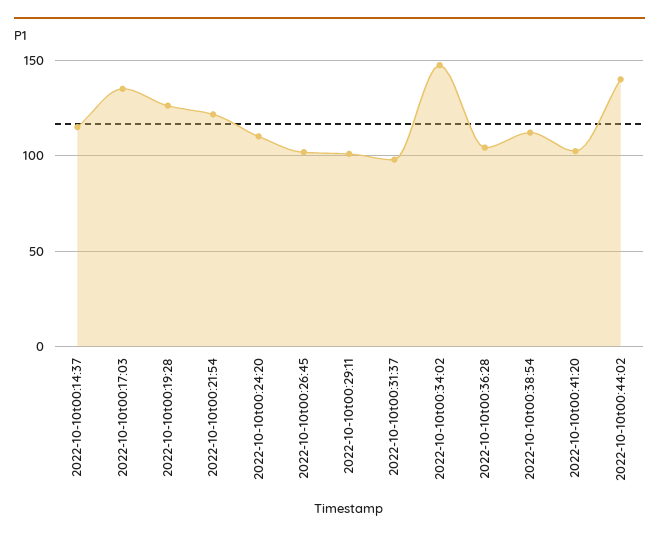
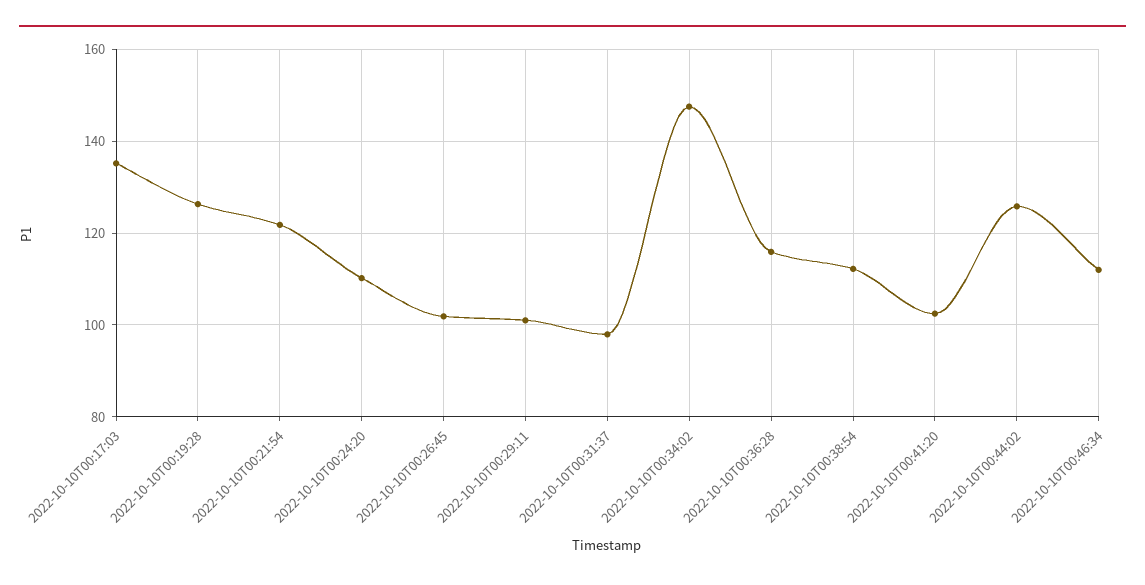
2022-10-10t00:14:37: 115 -> none
2022-10-10t00:36:28: 105 -> 116
2022-10-10t00:44:02: 140 -> 126
2022-10-10T00:46:34: none -> 112

